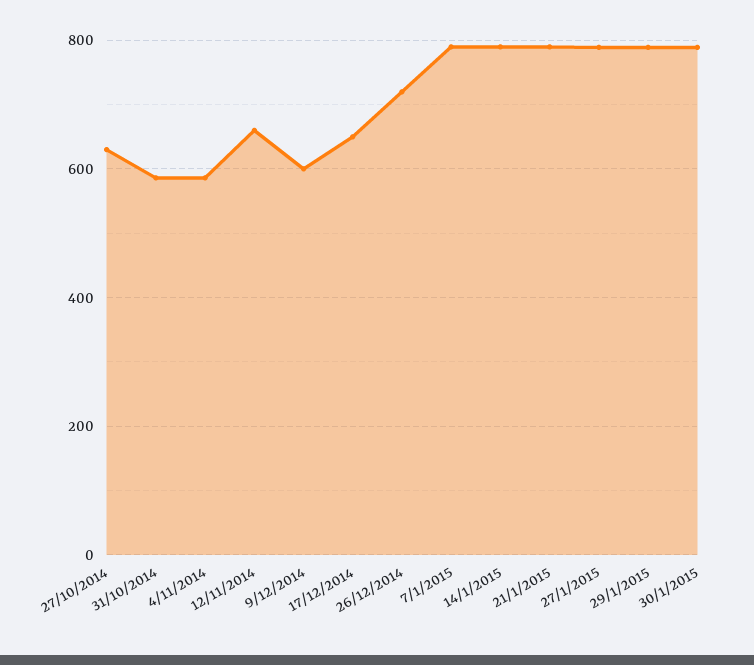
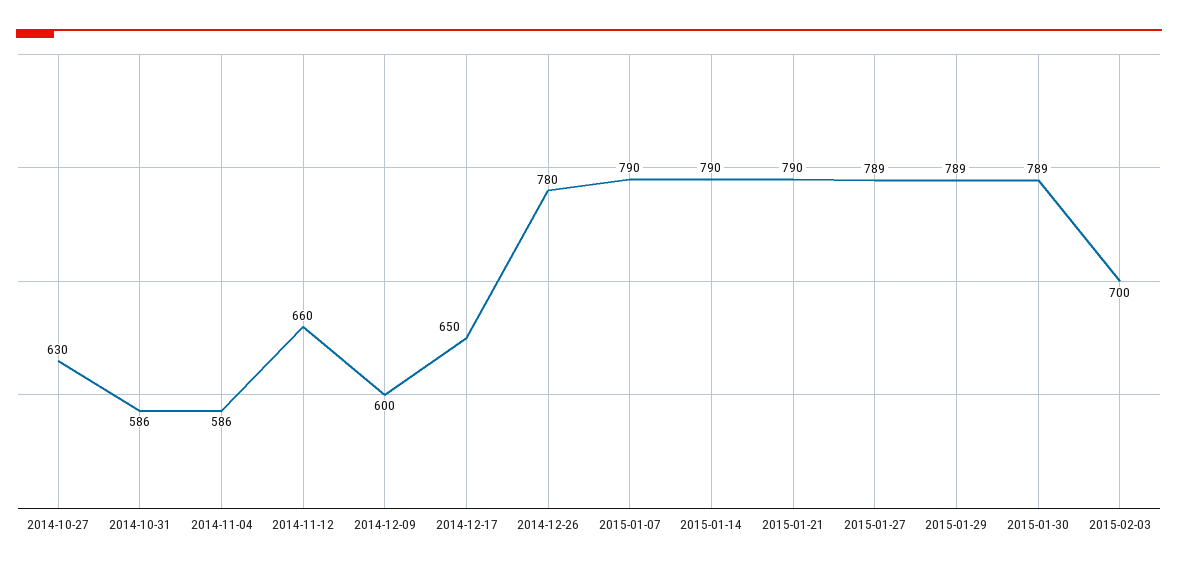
26/12/2014: 720 -> 780
2015-02-03: none -> 700

